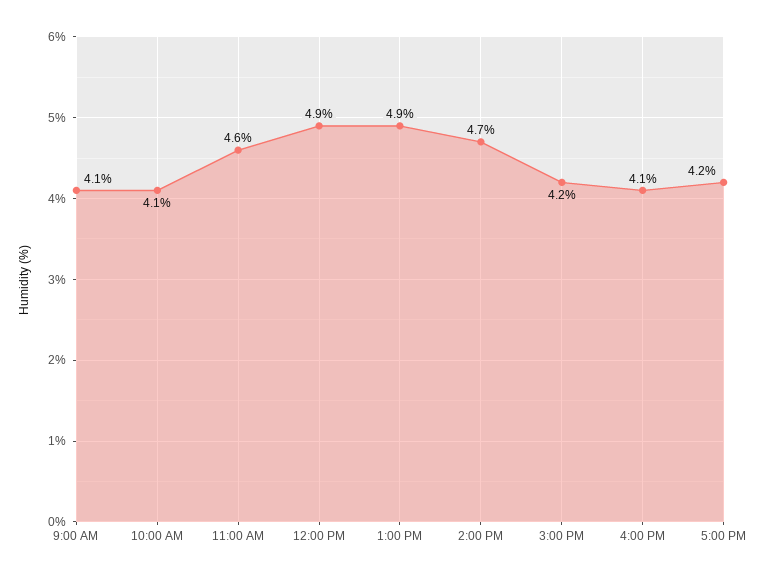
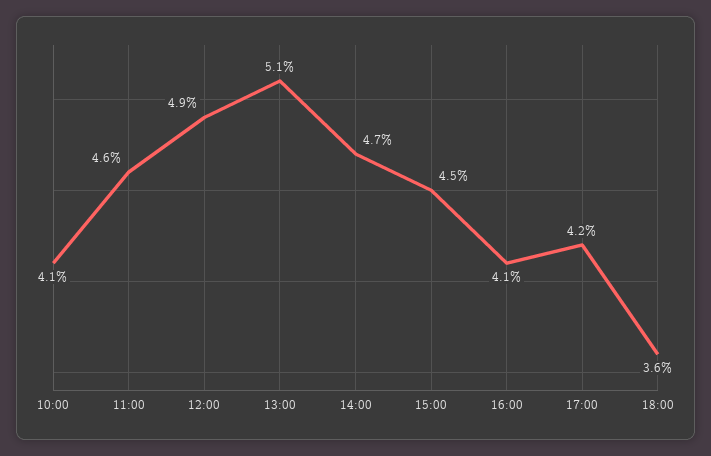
9:00 AM: 4.1 -> none
1:00 PM: 4.9 -> 5.1
3:00 PM: 4.2 -> 4.5
18:00: none -> 3.6

